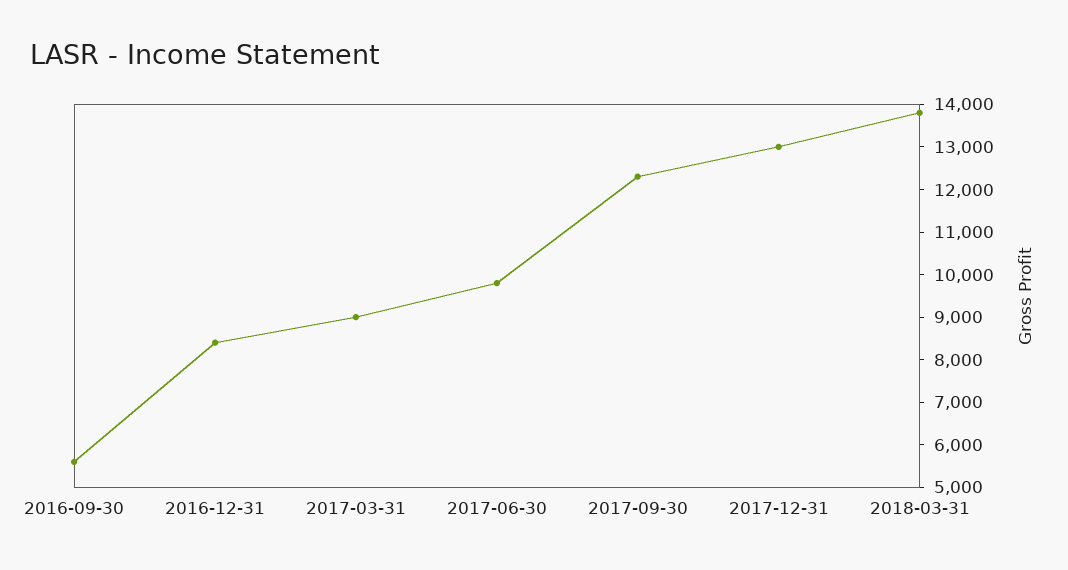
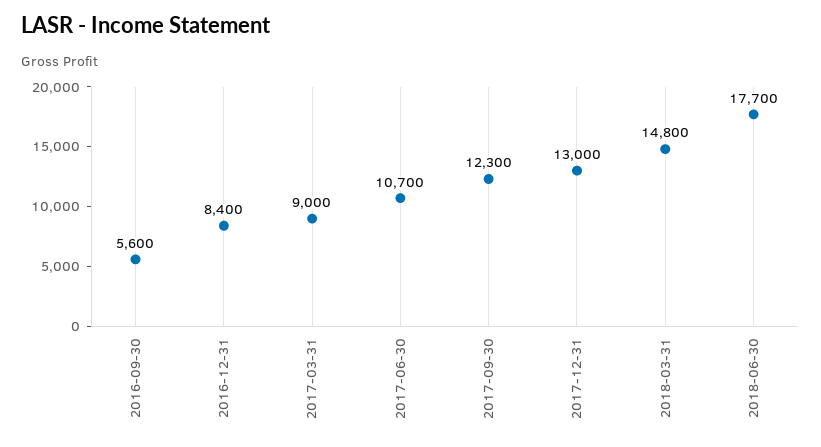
2017-06-30: 9800 -> 10700
2018-03-31: 13800 -> 14800
2018-06-30: none -> 17700

